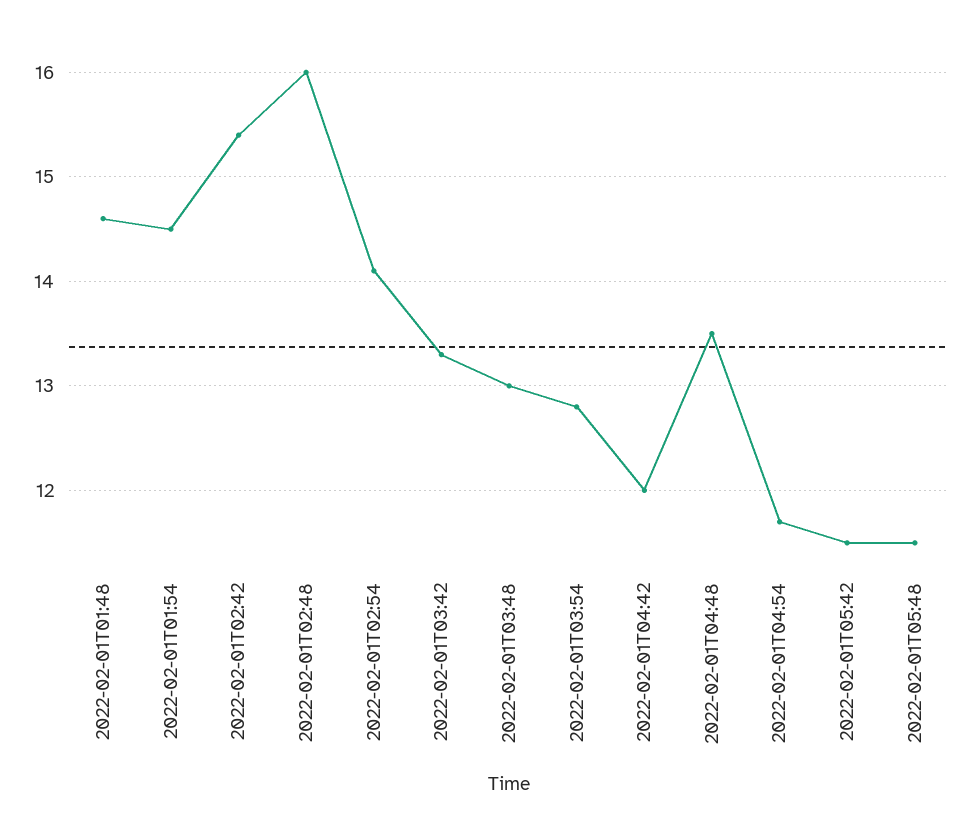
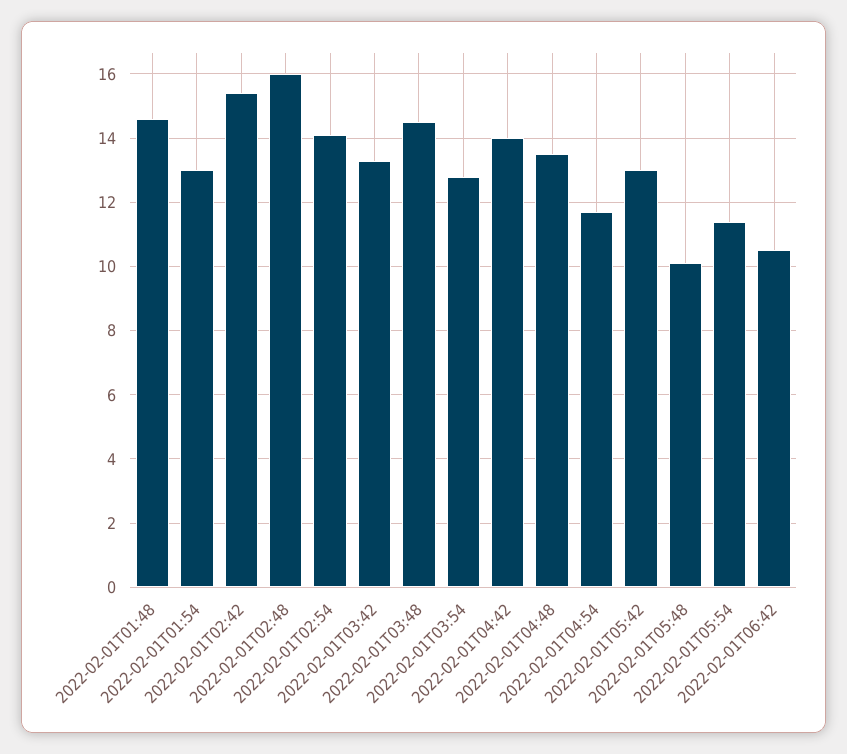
2022-02-01T01:54: 14.5 -> 13
2022-02-01T03:48: 13 -> 14.5
2022-02-01T04:42: 12 -> 14
2022-02-01T05:42: 11.5 -> 13
2022-02-01T05:48: 11.5 -> 10
2022-02-01T05:54: none -> 11.5
2022-02-01T06:42: none -> 10.5

